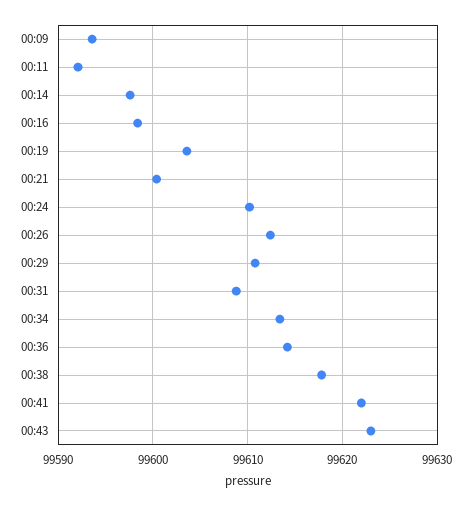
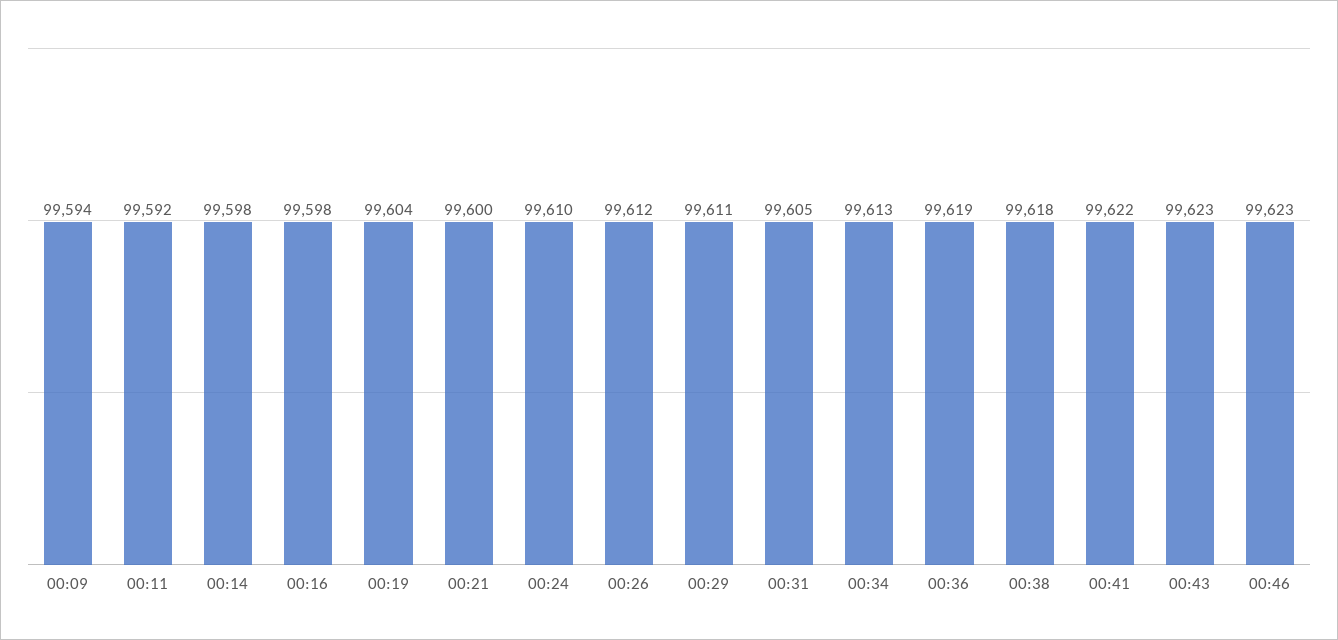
00:31: 99609 -> 99605
00:36: 99614 -> 99619
00:46: none -> 99623

